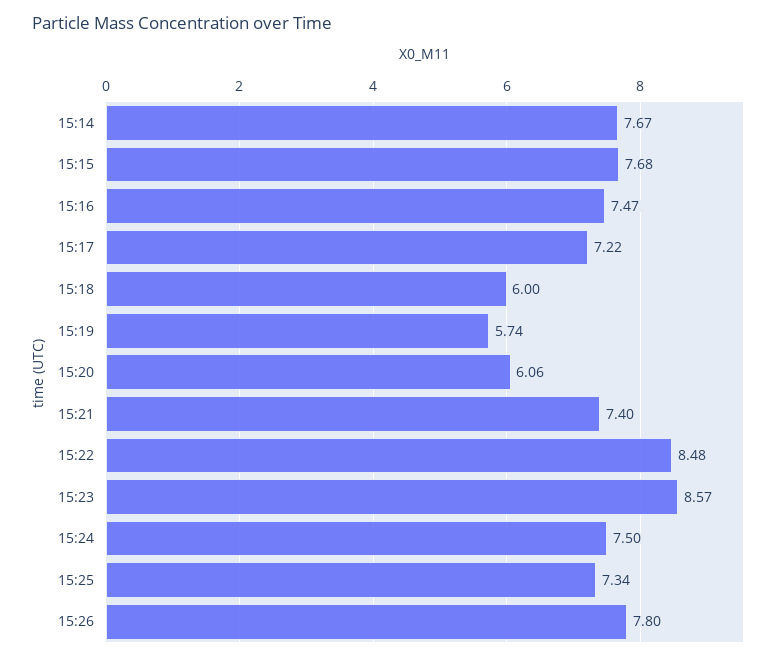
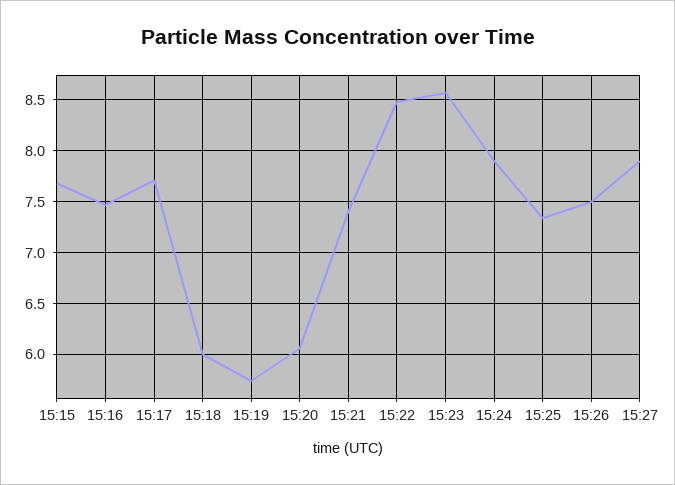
15:14: 7.67 -> none
15:17: 7.22 -> 7.7
15:24: 7.5 -> 7.9
15:26: 7.8 -> 7.5
15:27: none -> 7.9

